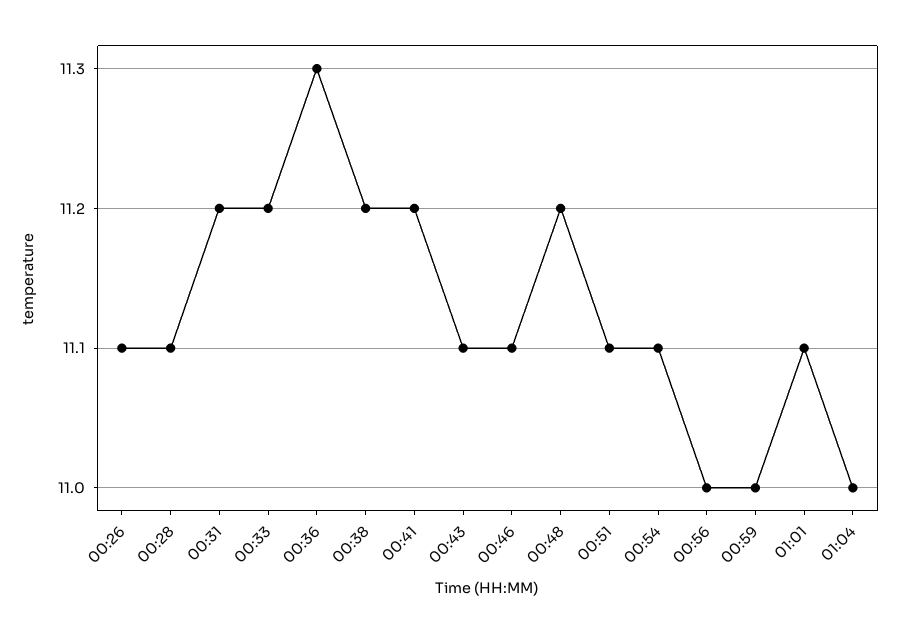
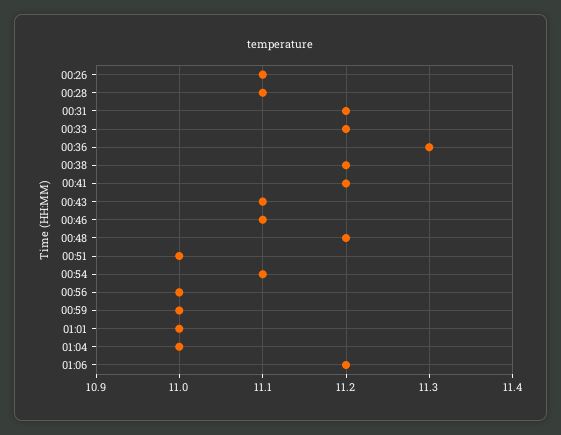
00:51: 11.1 -> 11
01:01: 11.1 -> 11
01:06: none -> 11.2

